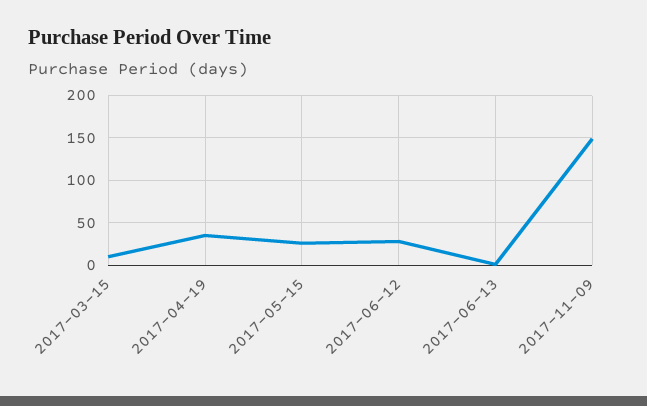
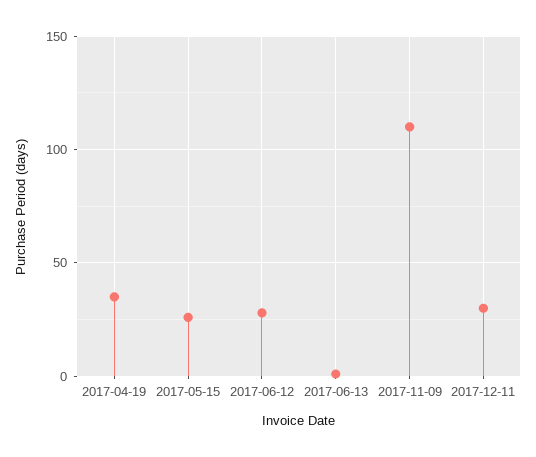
2017-03-15: 10 -> none
2017-11-09: 150 -> 110
2017-12-11: none -> 30

